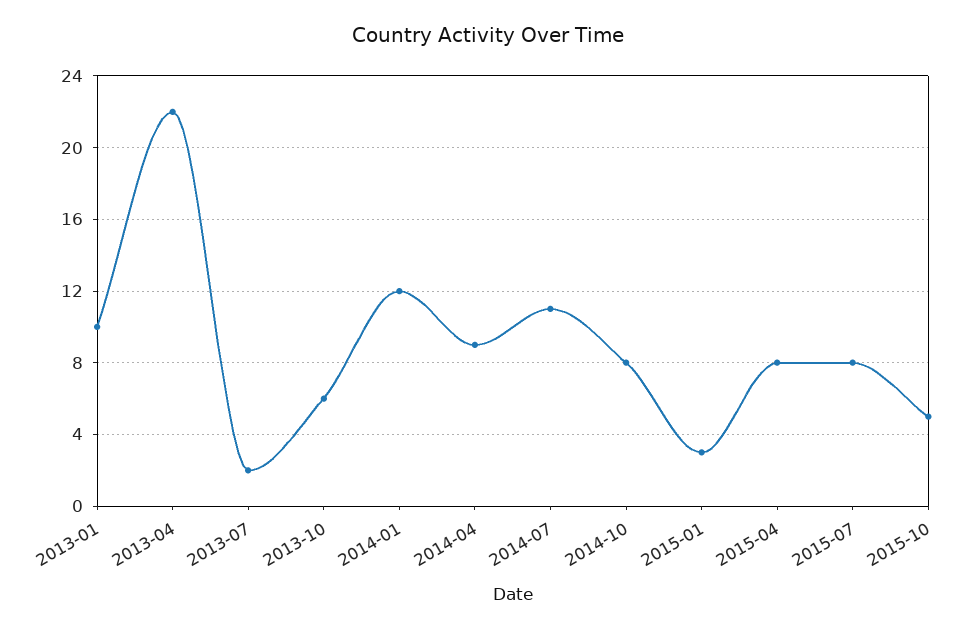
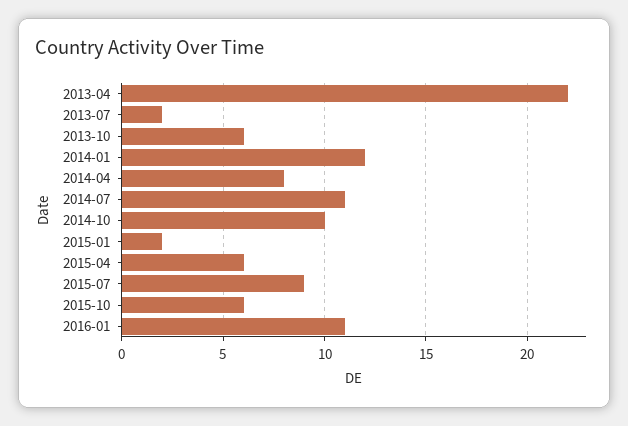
2013-01: 10 -> none
2014-04: 9 -> 8
2014-10: 8 -> 10
2015-01: 3 -> 2
2015-04: 8 -> 6
2015-07: 8 -> 9
2015-10: 5 -> 6
2016-01: none -> 11

